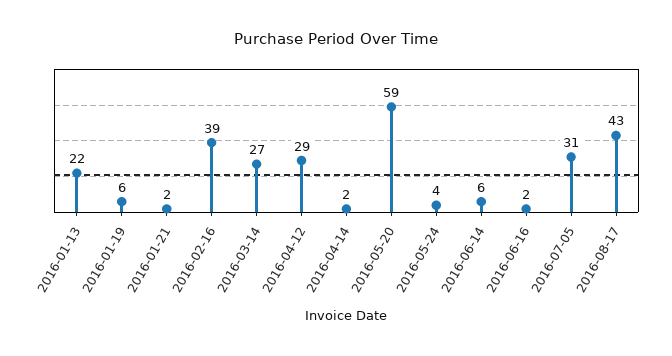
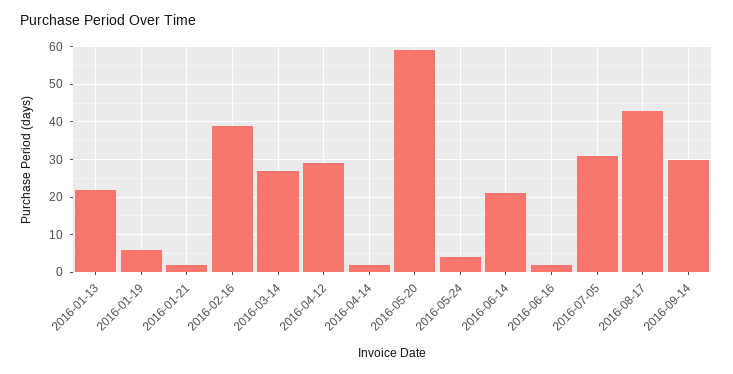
2016-06-14: 6 -> 20
2016-09-14: none -> 30

